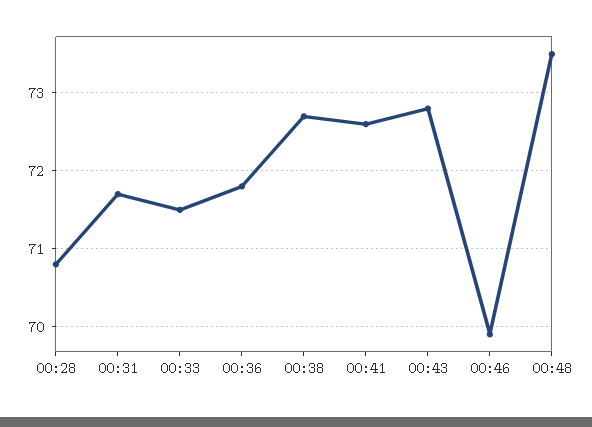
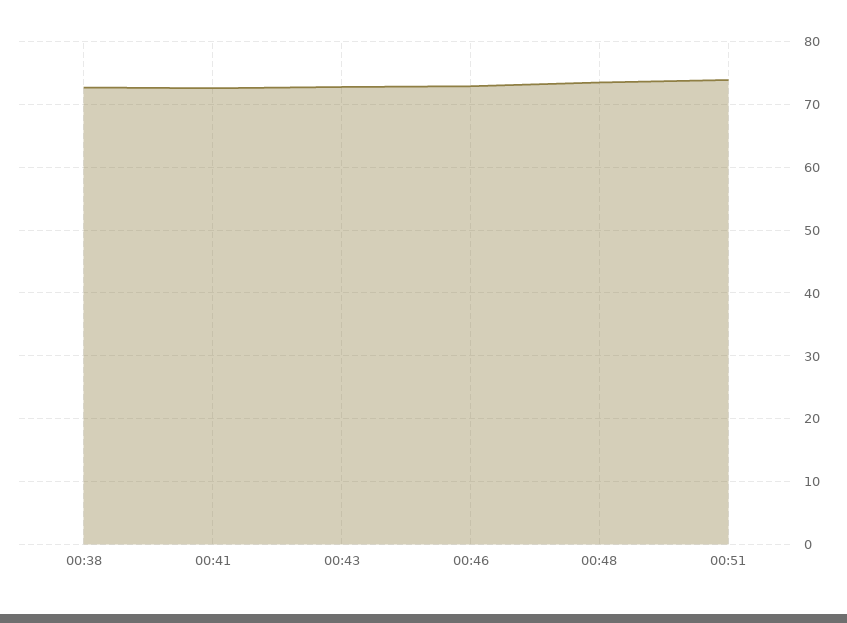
00:28: 70.8 -> none
00:31: 71.7 -> none
00:33: 71.5 -> none
00:36: 71.8 -> none
00:46: 69.9 -> 73
00:51: none -> 74

